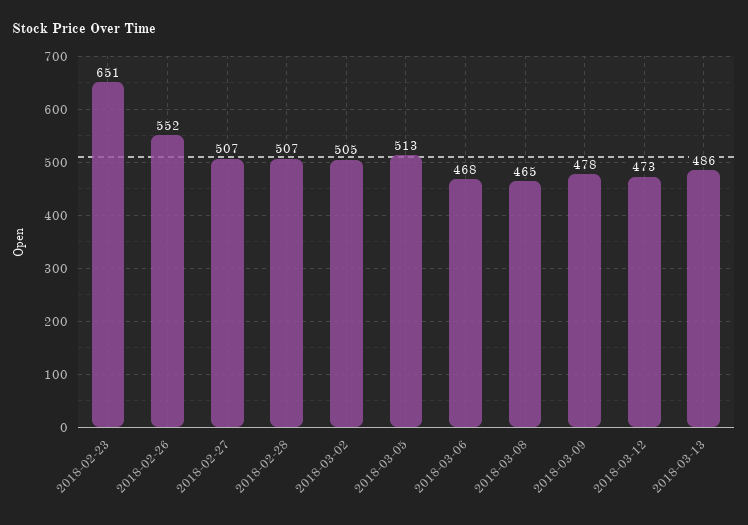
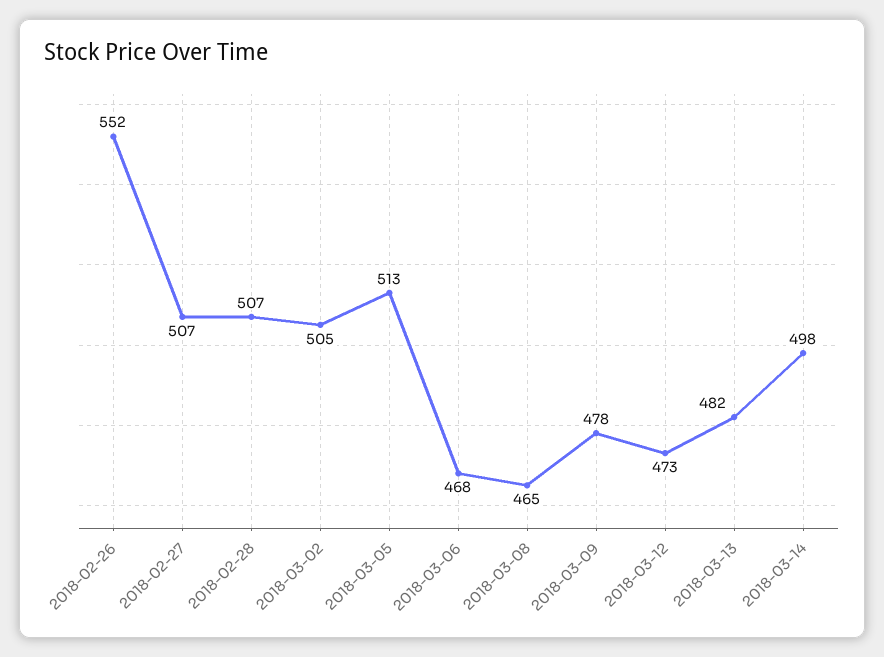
2018-02-23: 651 -> none
2018-03-13: 486 -> 482
2018-03-14: none -> 498

